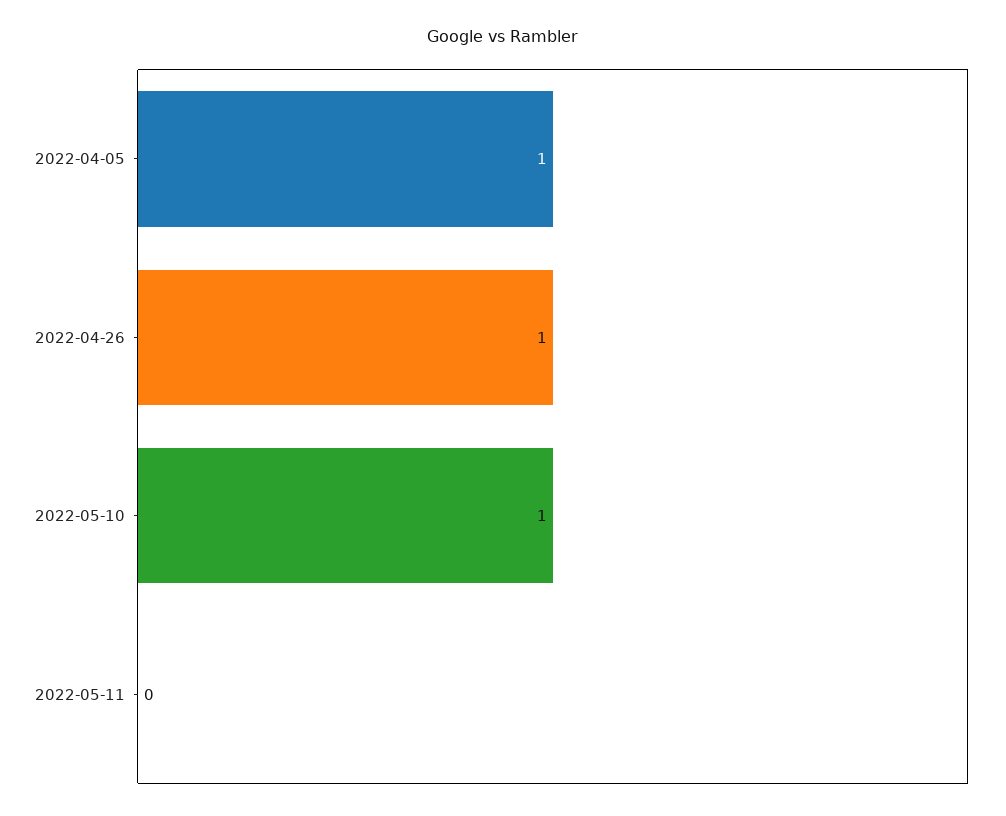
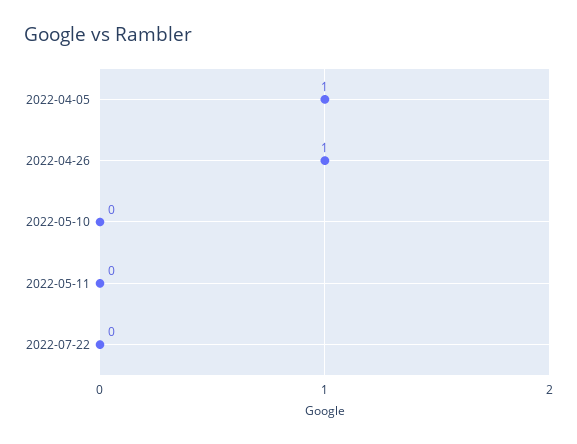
2022-05-10: 1 -> 0
2022-07-22: none -> 0

